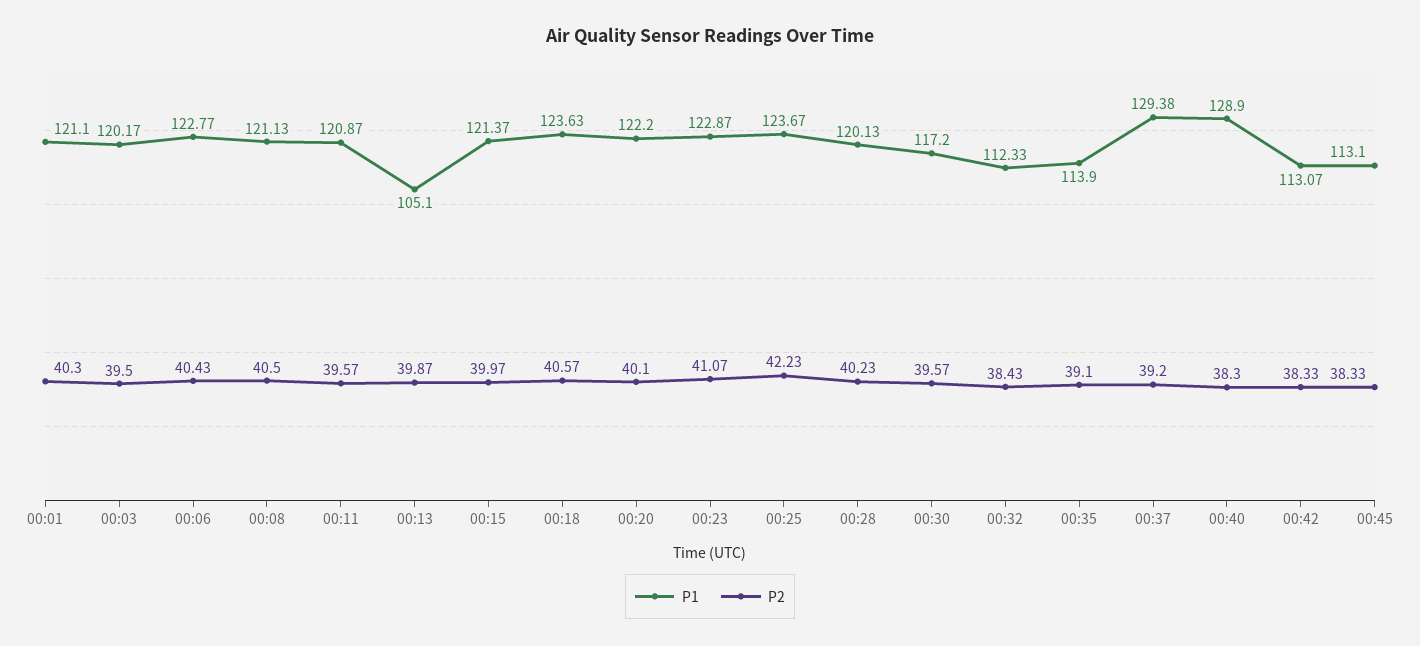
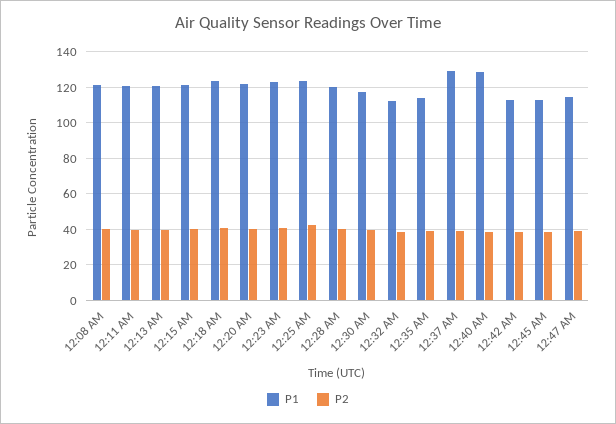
P1, 00:01: 121.1 -> none
P2, 00:01: 40.3 -> none
P1, 00:03: 120.17 -> none
P2, 00:03: 39.5 -> none
P1, 00:06: 122.77 -> none
P2, 00:06: 40.43 -> none
P1, 00:13: 105.1 -> 120
P1, 12:47 AM: none -> 115
P2, 12:47 AM: none -> 40

